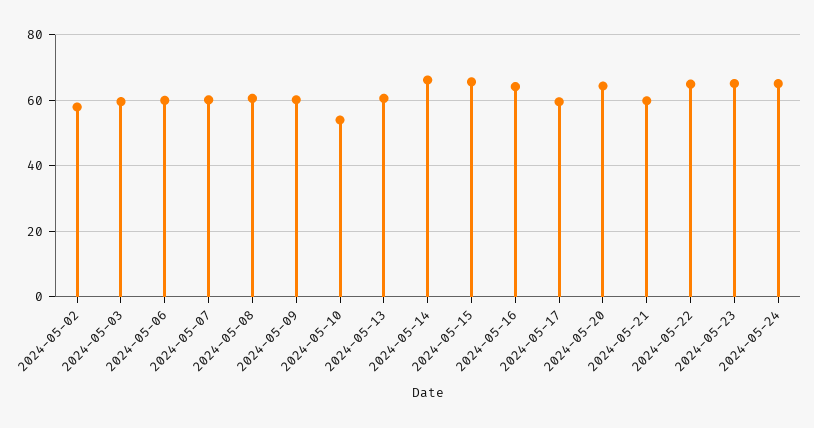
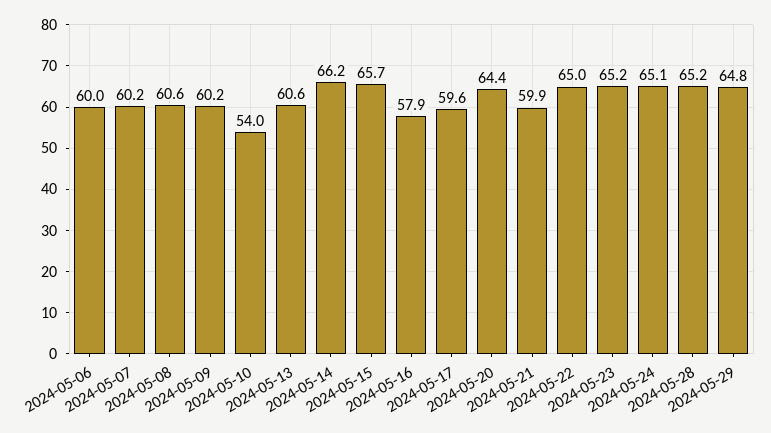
2024-05-02: 58 -> none
2024-05-03: 60 -> none
2024-05-16: 64 -> 57.9
2024-05-28: none -> 65.2
2024-05-29: none -> 64.8

